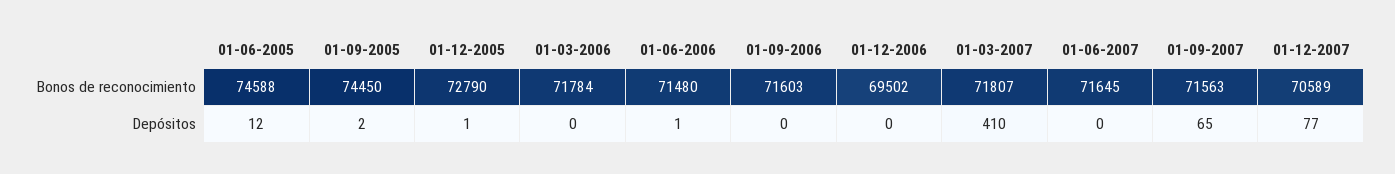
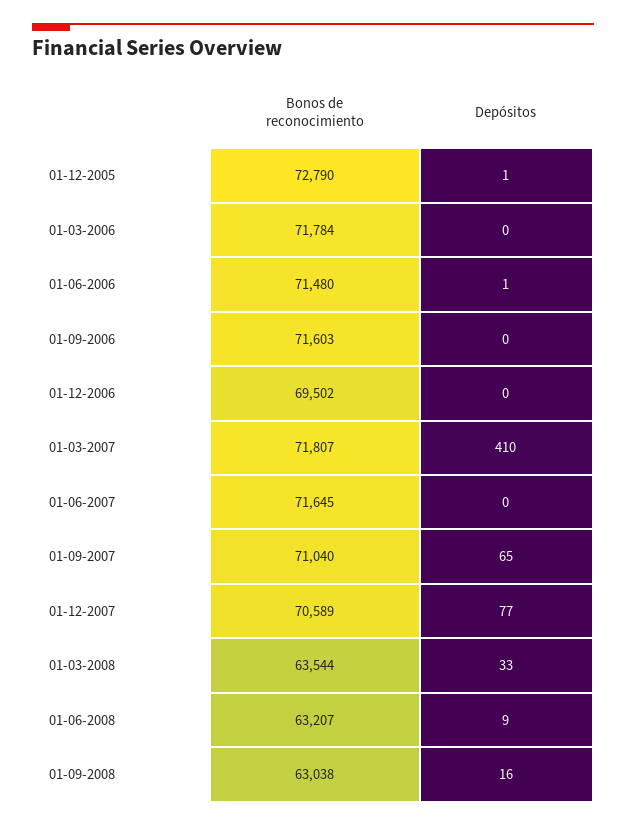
01-06-2005, Bonos de reconocimiento: 74588 -> none
01-09-2005, Bonos de reconocimiento: 74450 -> none
01-09-2007, Bonos de reconocimiento: 71563 -> 71040
01-06-2005, Depósitos: 12 -> none
01-09-2005, Depósitos: 2 -> none
01-03-2008, Bonos de reconocimiento: none -> 63544
01-03-2008, Depósitos: none -> 33
01-06-2008, Bonos de reconocimiento: none -> 63207
01-06-2008, Depósitos: none -> 9
01-09-2008, Bonos de reconocimiento: none -> 63038
01-09-2008, Depósitos: none -> 16

